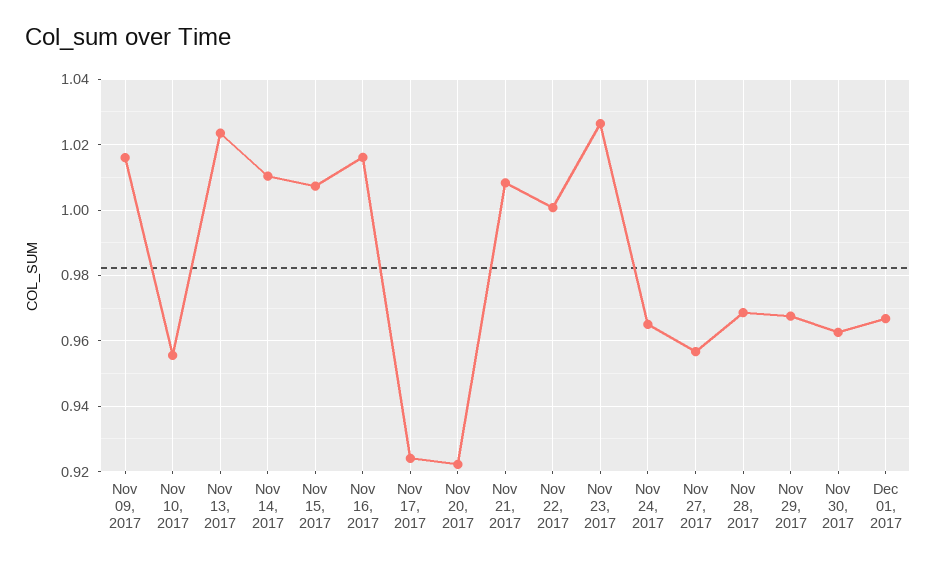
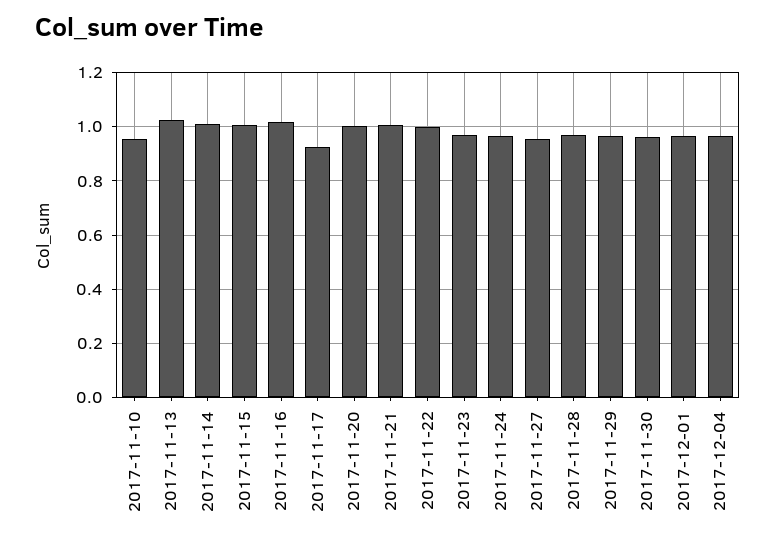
Nov 09, 2017: 1.016 -> none
Nov 20, 2017: 0.922 -> 1
Nov 23, 2017: 1.026 -> 0.975
2017-12-04: none -> 0.975

